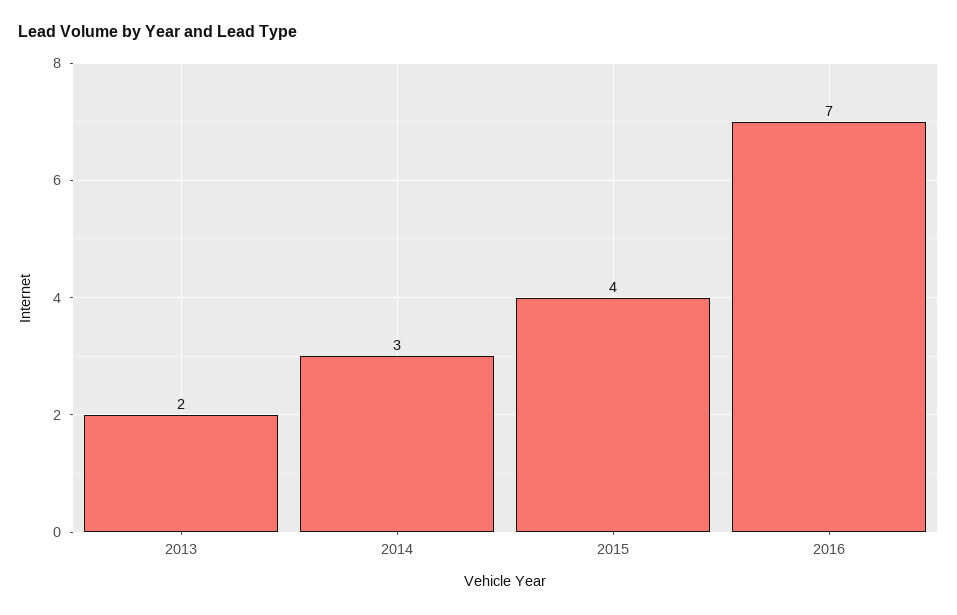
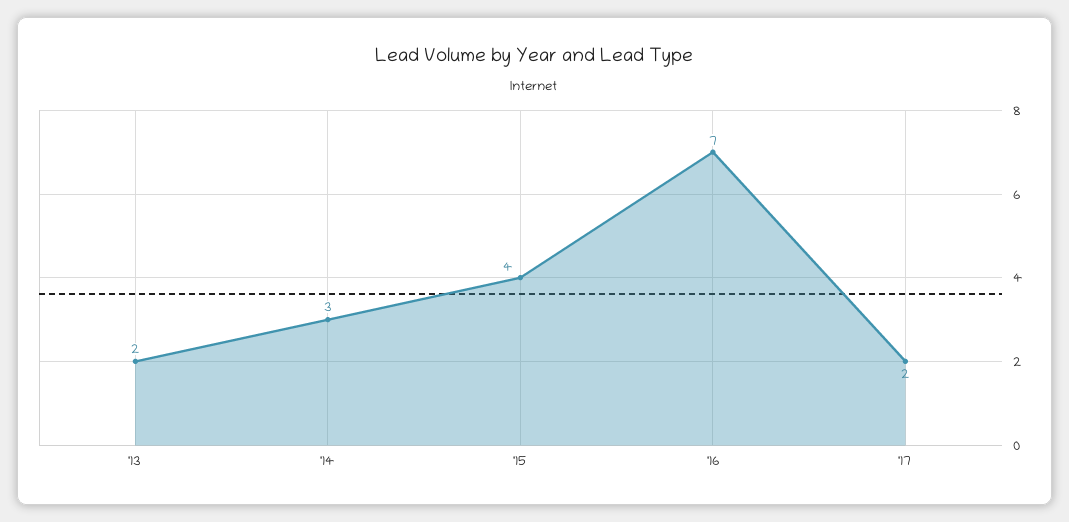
'17: none -> 2

